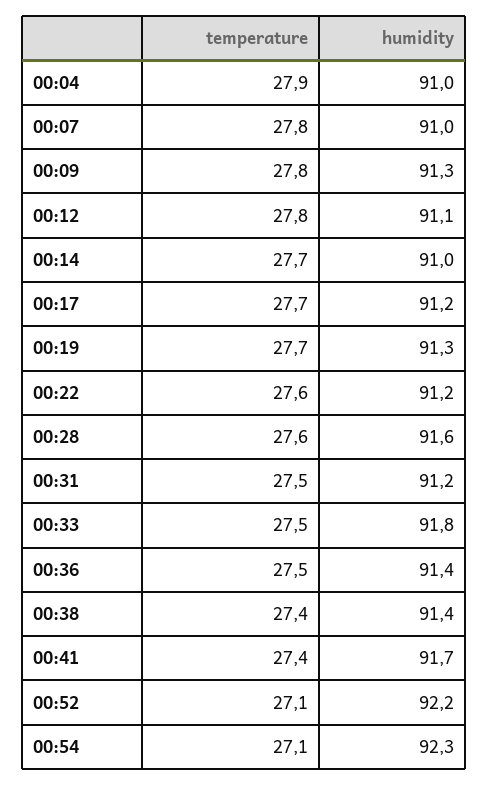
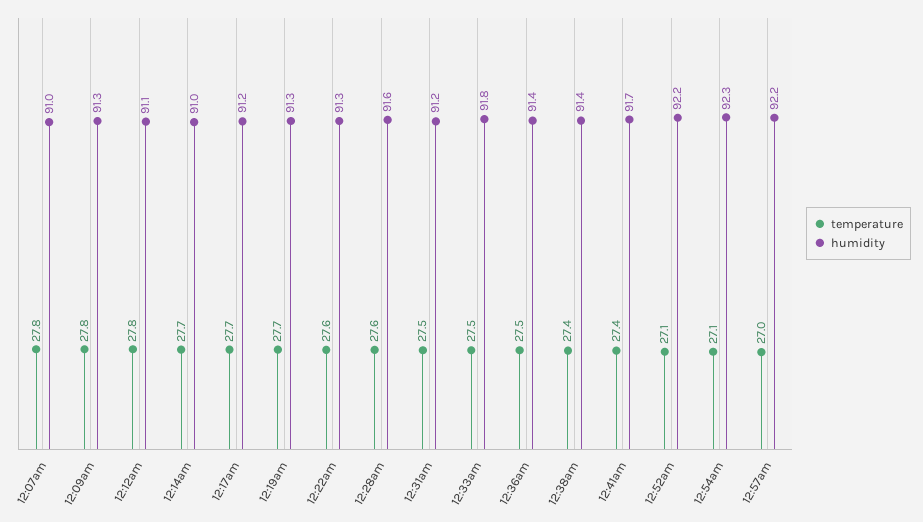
temperature, 00:04: 27.9 -> none
humidity, 00:04: 91 -> none
humidity, 00:22: 91.2 -> 91.3
temperature, 12:57am: none -> 27
humidity, 12:57am: none -> 92.2

